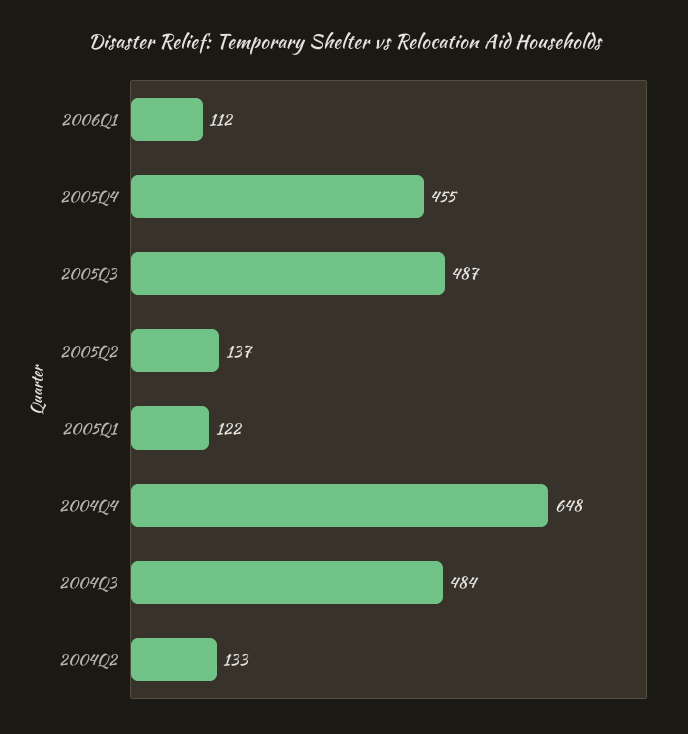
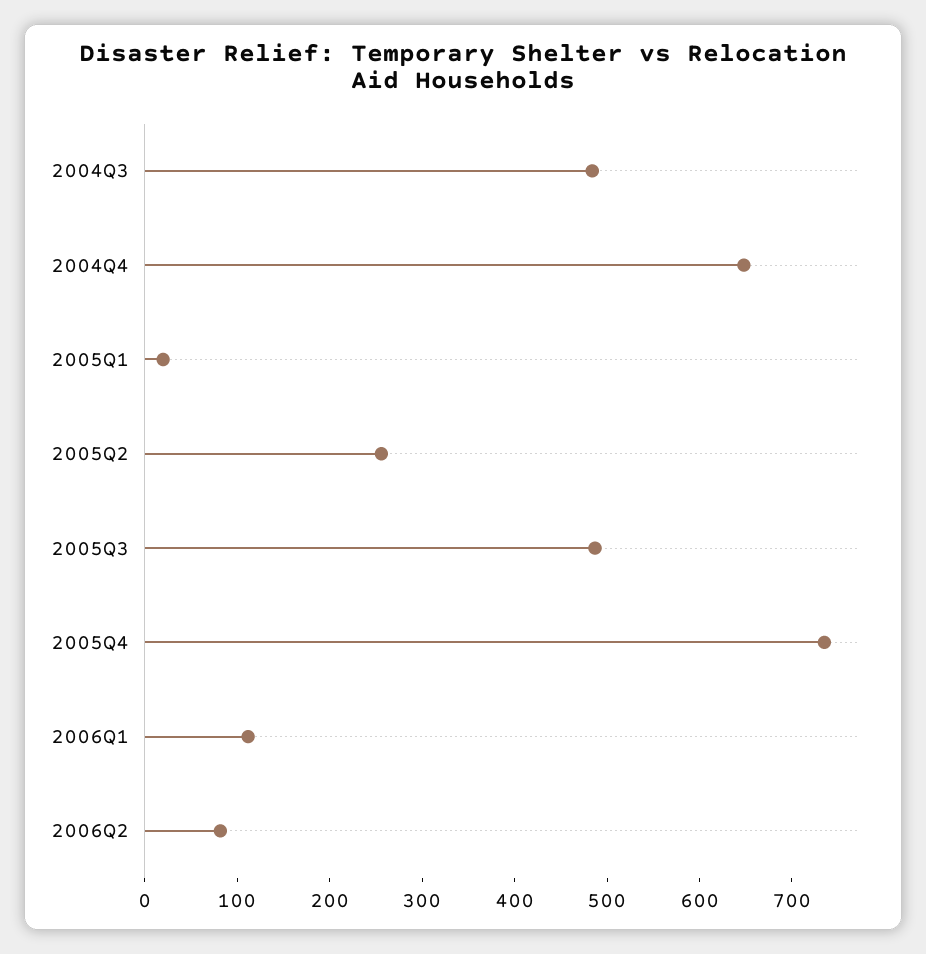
2005Q4: 455 -> 740
2005Q2: 137 -> 260
2005Q1: 122 -> 20
2004Q2: 133 -> none
2006Q2: none -> 80

